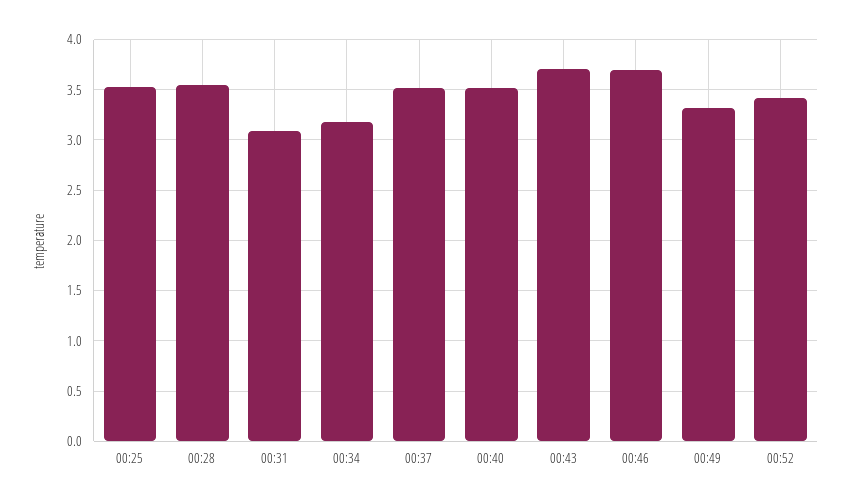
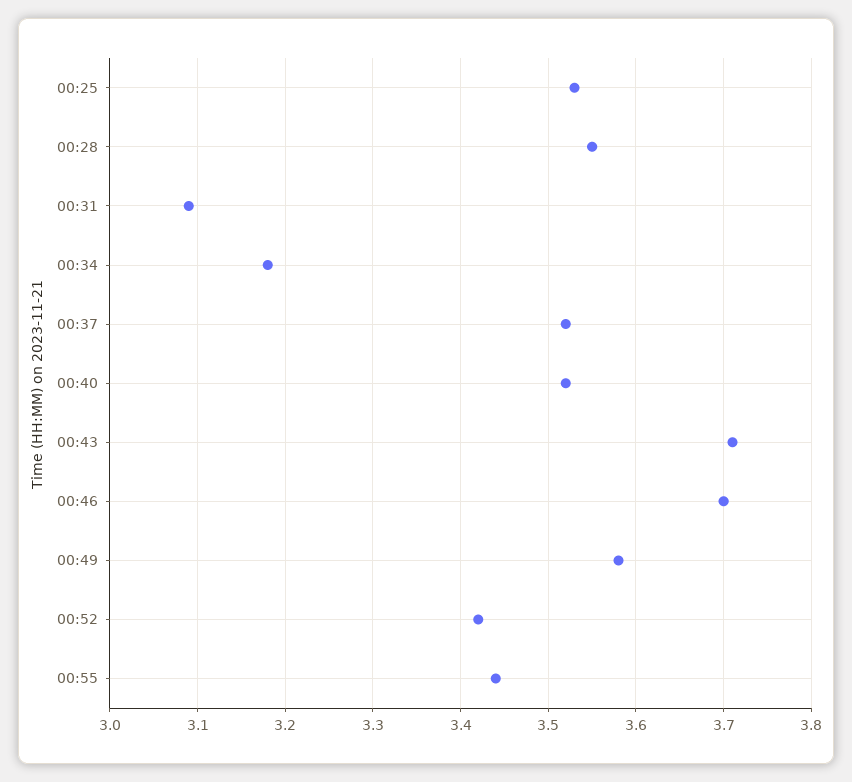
00:49: 3.3 -> 3.58
00:55: none -> 3.44

